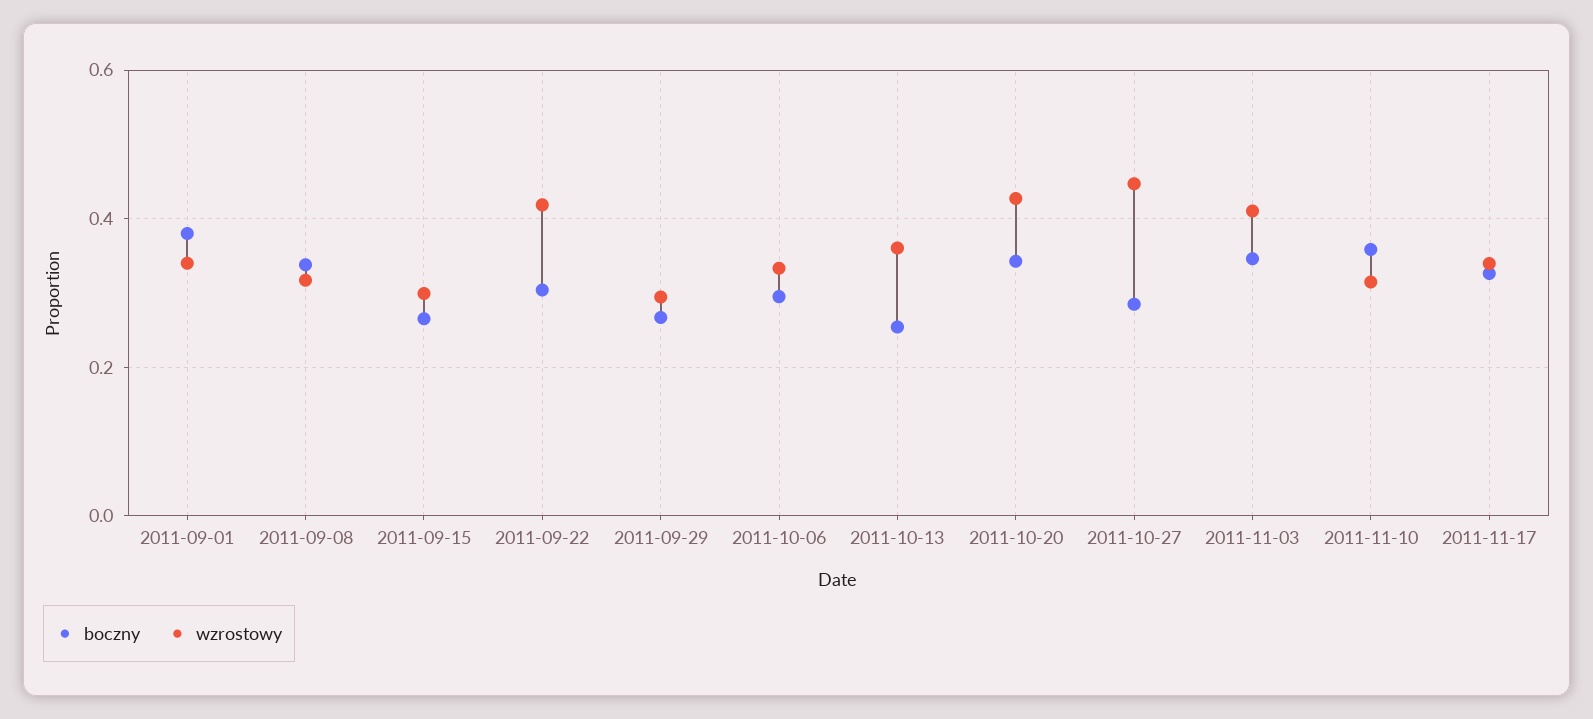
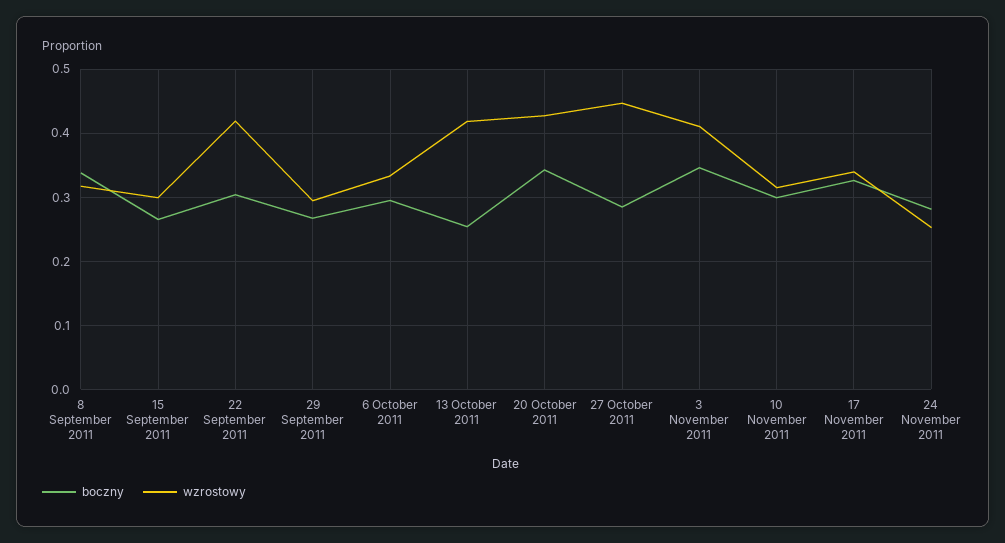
boczny, 2011-09-01: 0.38 -> none
wzrostowy, 2011-09-01: 0.34 -> none
wzrostowy, 2011-10-13: 0.36 -> 0.42
boczny, 2011-11-10: 0.36 -> 0.3
boczny, 24 November 2011: none -> 0.28
wzrostowy, 24 November 2011: none -> 0.25

